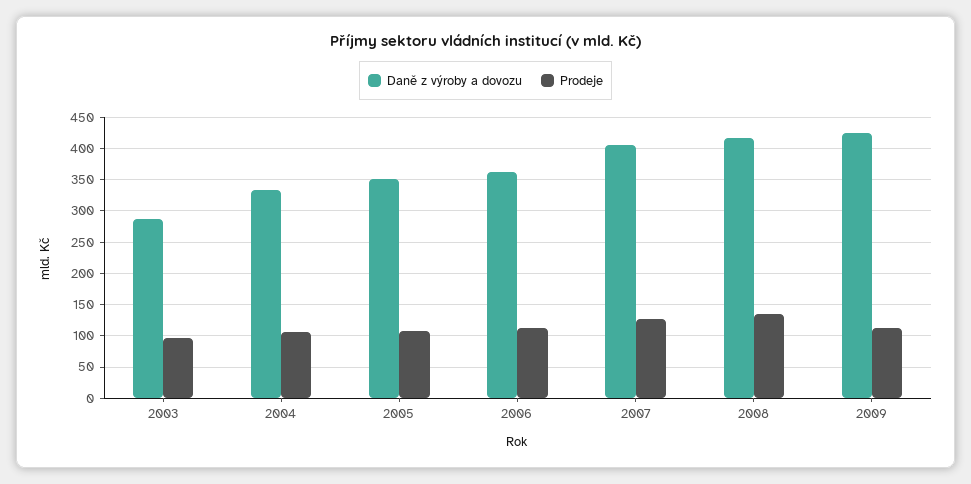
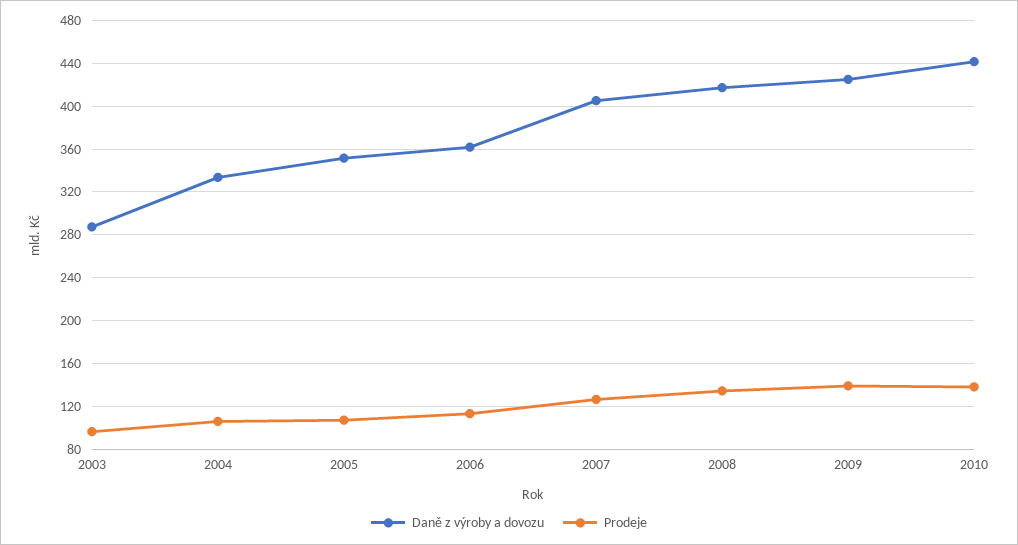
Prodeje, 2009: 110 -> 140
Daně z výroby a dovozu, 2010: none -> 440
Prodeje, 2010: none -> 140

